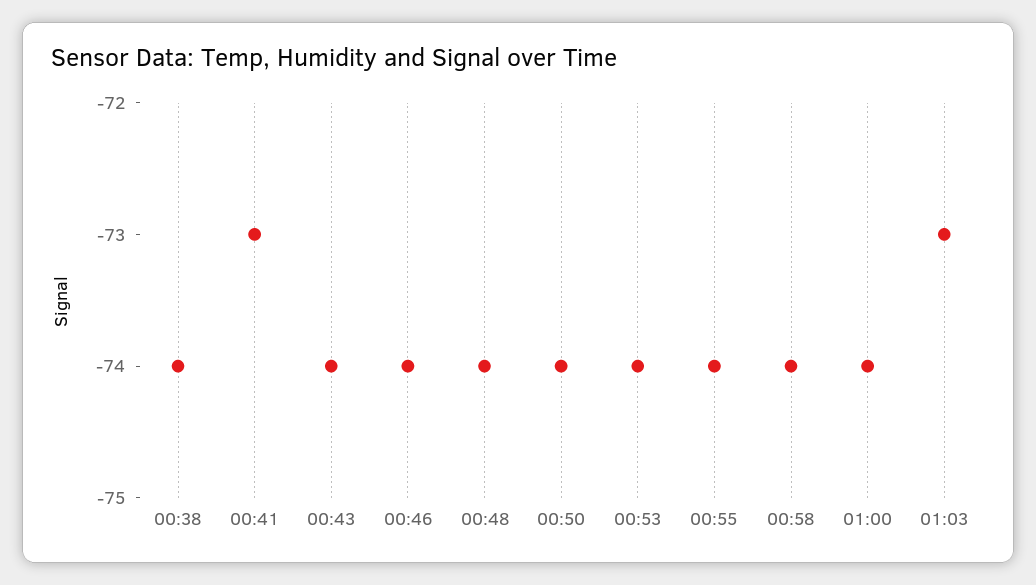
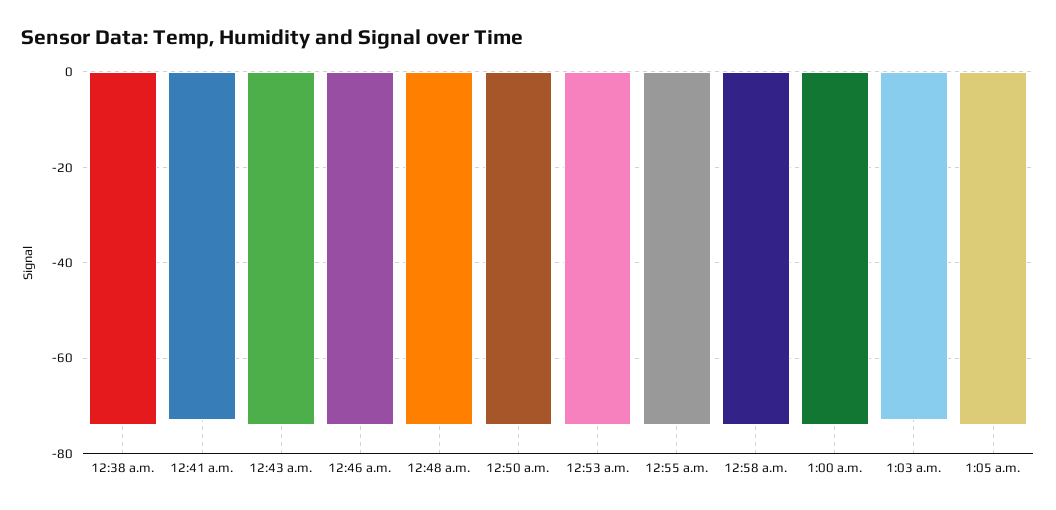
1:05 a.m.: none -> -75

